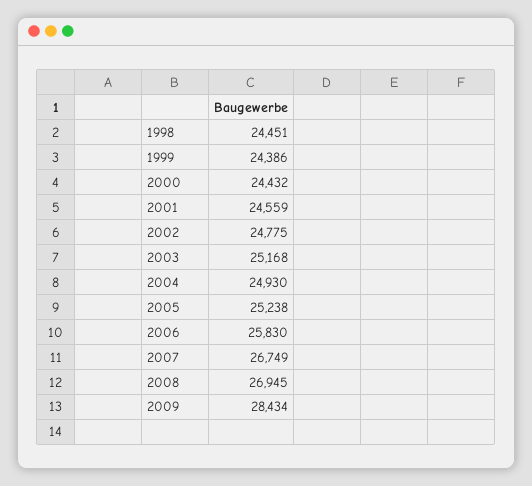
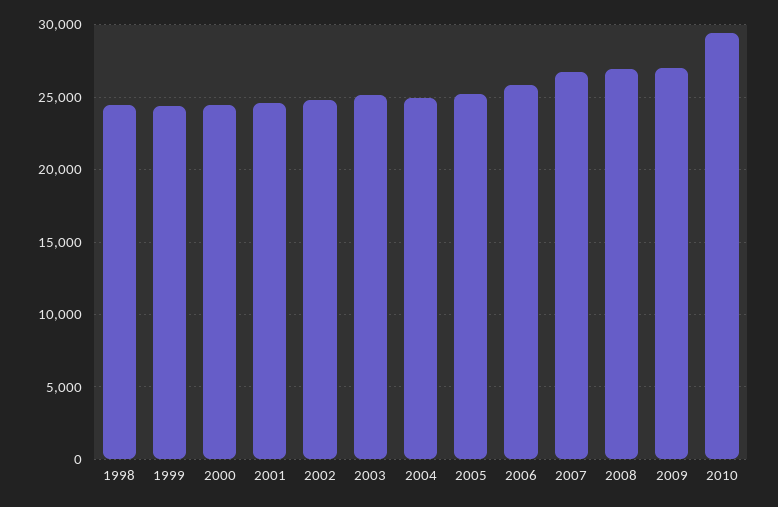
2009: 28434 -> 27000
2010: none -> 29500

